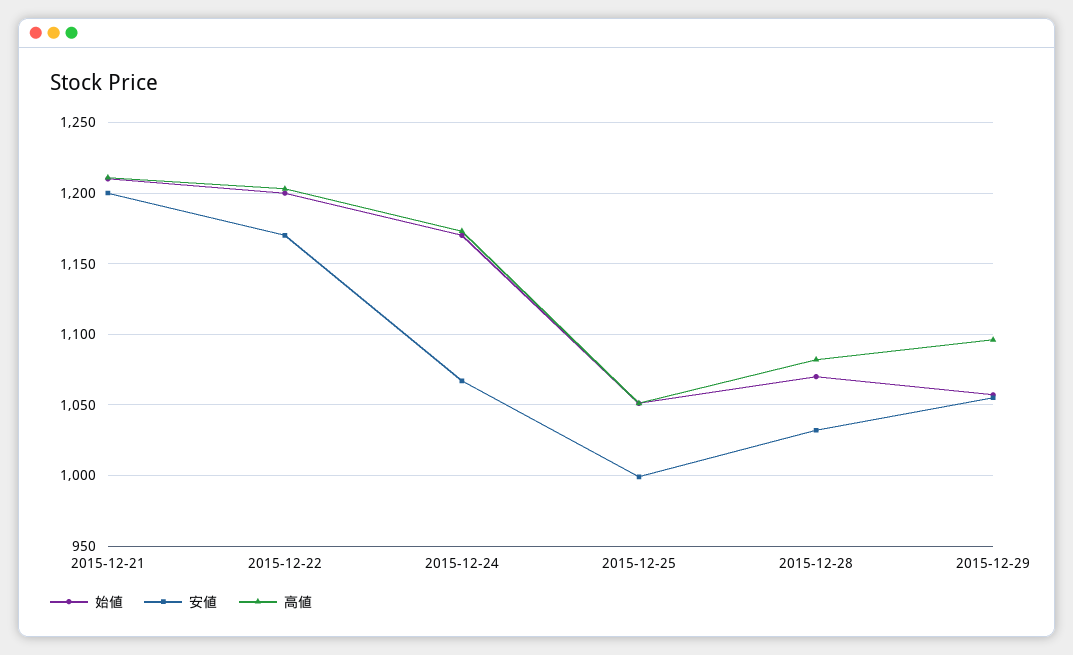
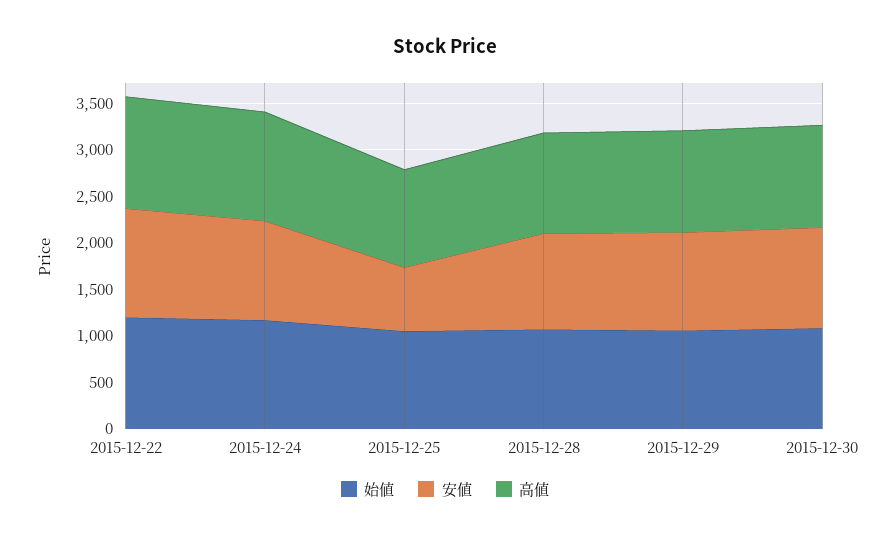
始値, 2015-12-21: 1210 -> none
安値, 2015-12-21: 1200 -> none
高値, 2015-12-21: 1210 -> none
安値, 2015-12-25: 1000 -> 700
始値, 2015-12-30: none -> 1100
安値, 2015-12-30: none -> 1100
高値, 2015-12-30: none -> 1100

